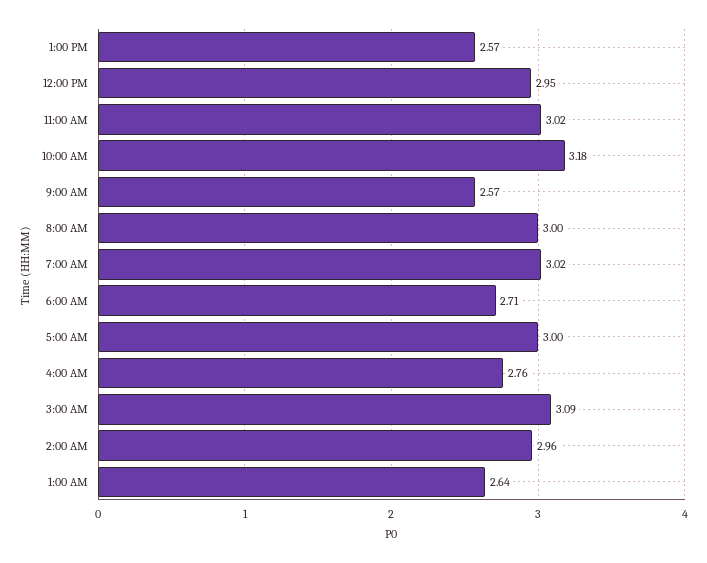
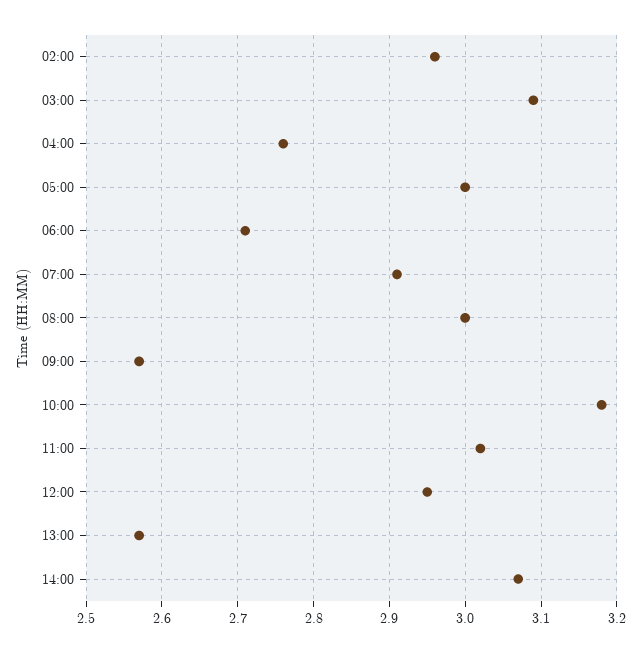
7:00 AM: 3.02 -> 2.91
1:00 AM: 2.64 -> none
14:00: none -> 3.07

